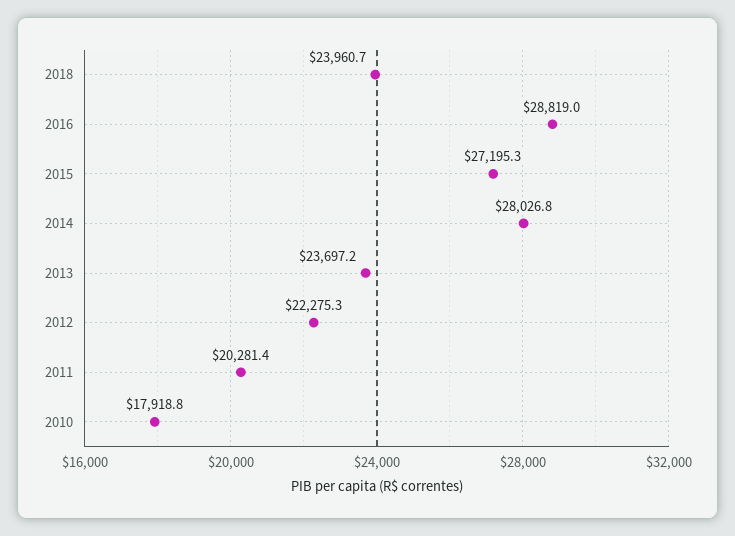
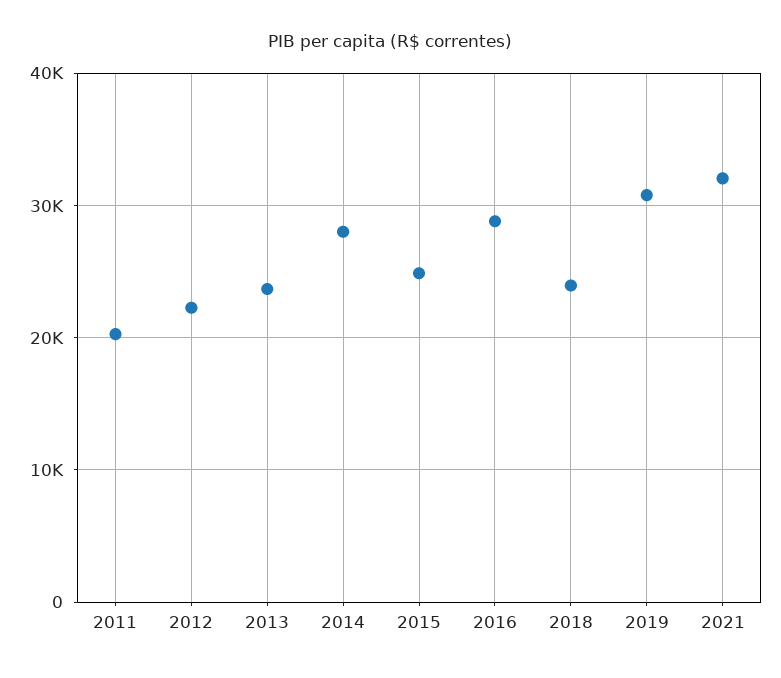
2015: 27195.3 -> 25000
2010: 17918.8 -> none
2019: none -> 31000
2021: none -> 32000

